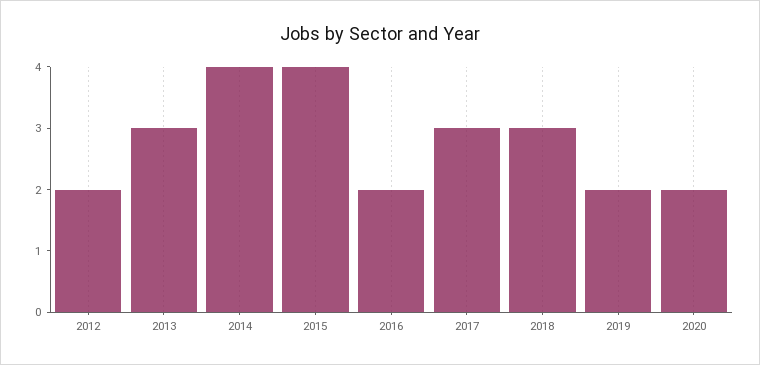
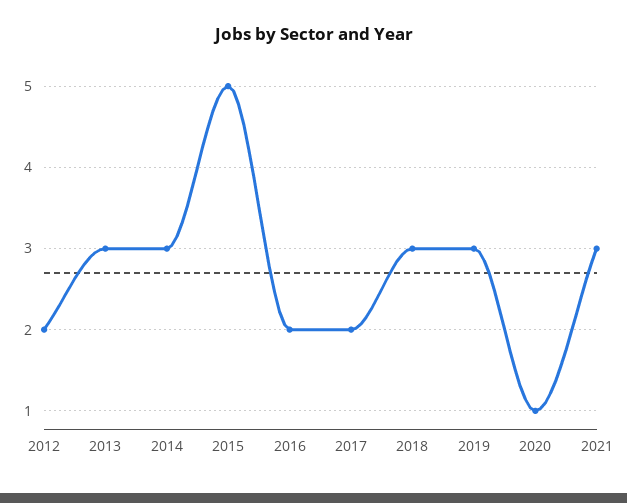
2014: 4 -> 3
2015: 4 -> 5
2017: 3 -> 2
2019: 2 -> 3
2020: 2 -> 1
2021: none -> 3

